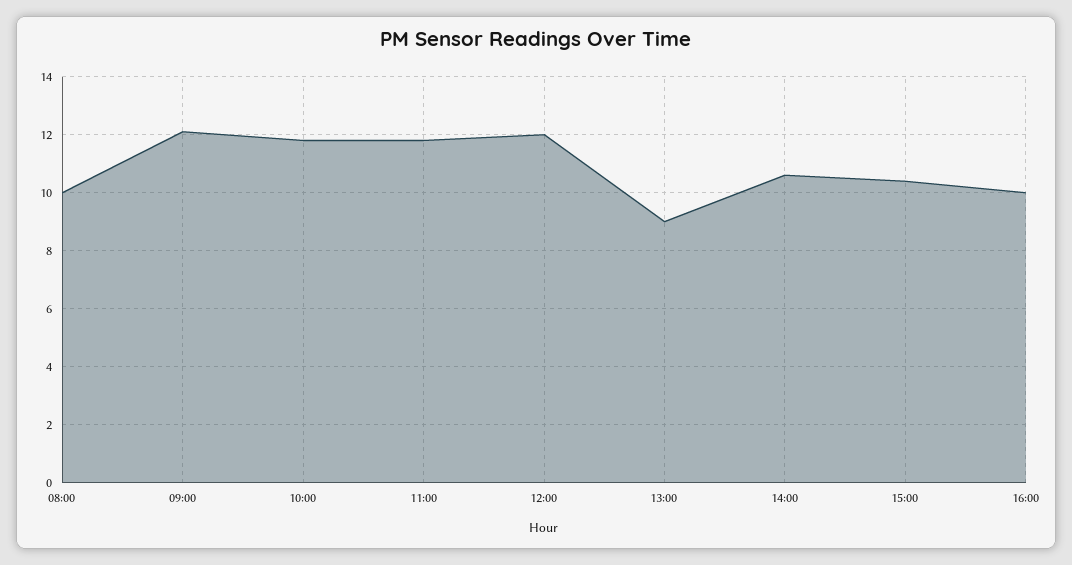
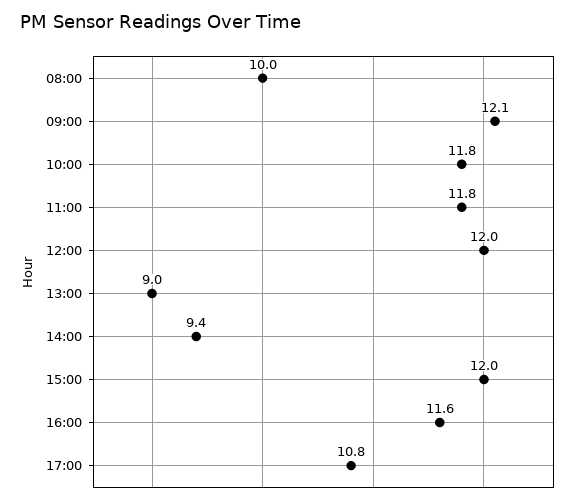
14:00: 10.5 -> 9.4
15:00: 10.5 -> 12
16:00: 10 -> 11.6
17:00: none -> 10.8

